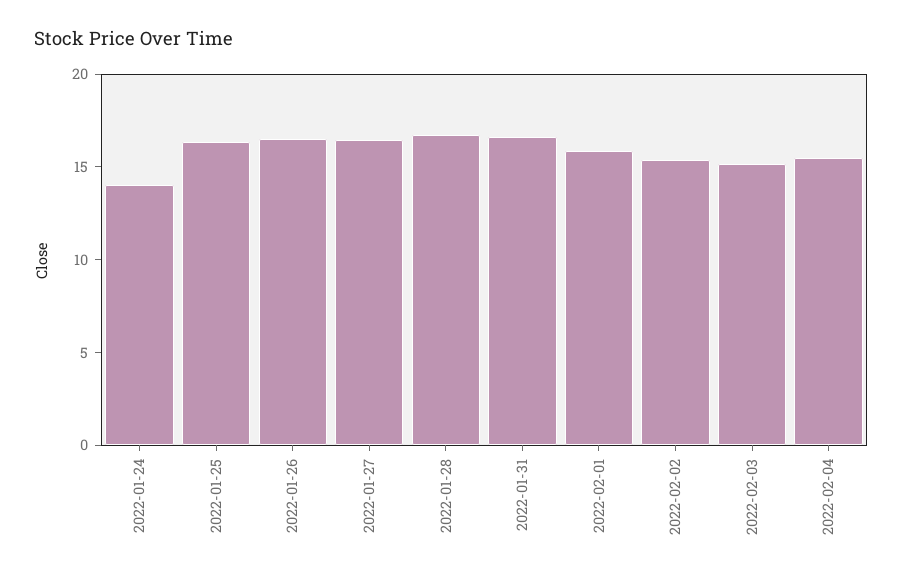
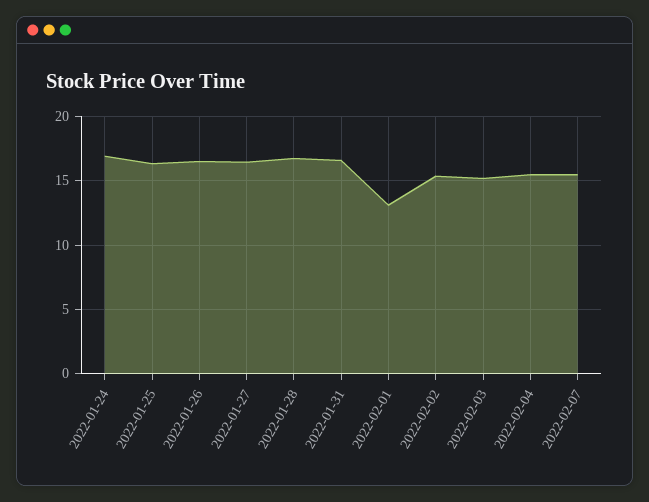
2022-01-24: 14 -> 17
2022-02-01: 16 -> 13
2022-02-07: none -> 15.5

